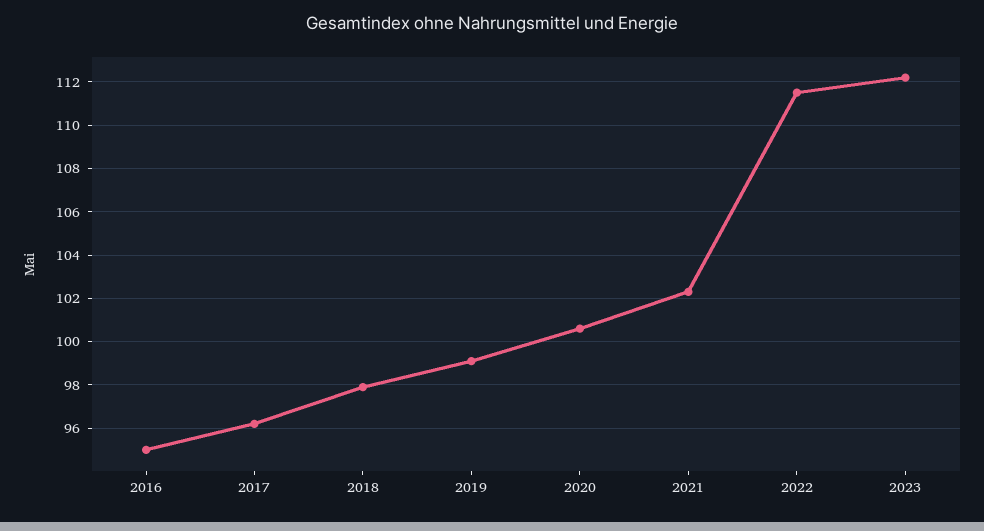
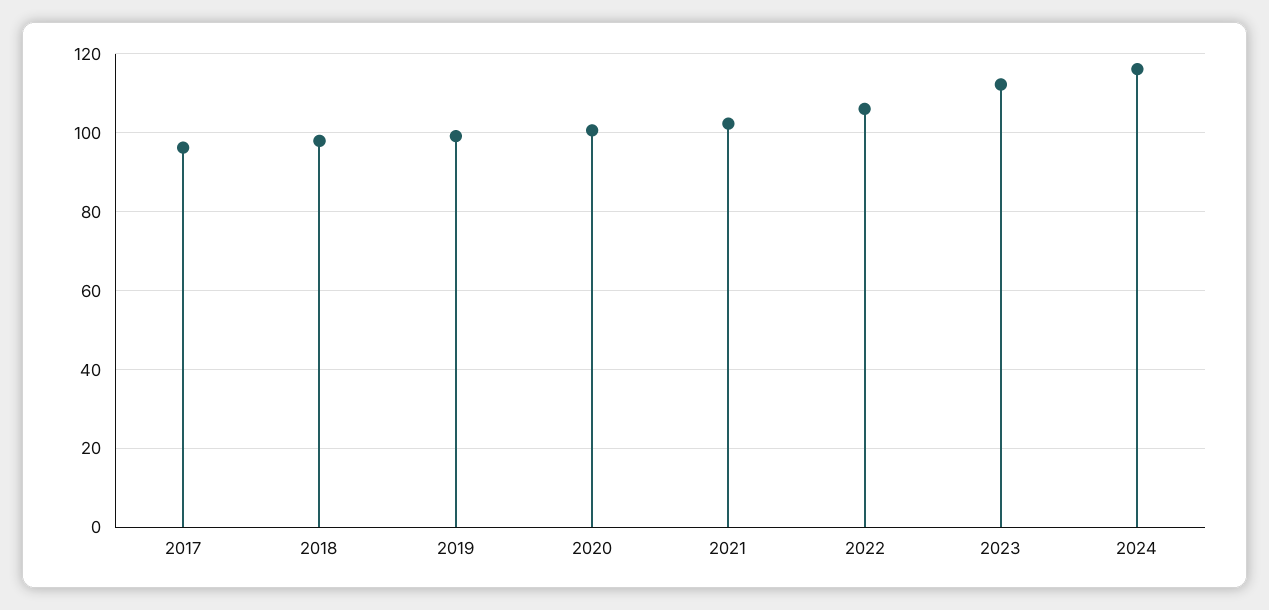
2016: 95 -> none
2022: 111.5 -> 106
2024: none -> 116

